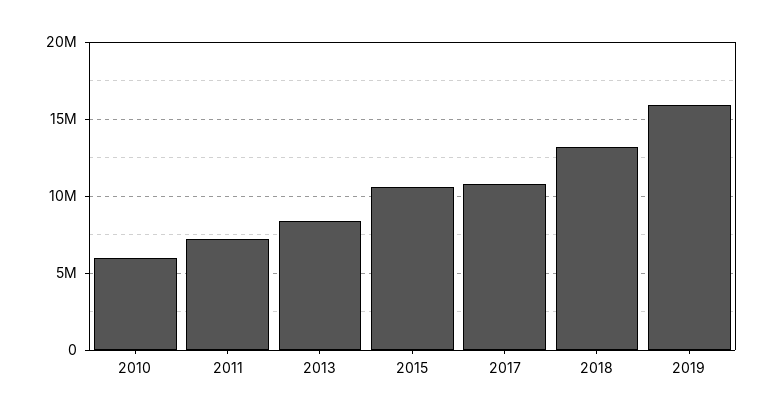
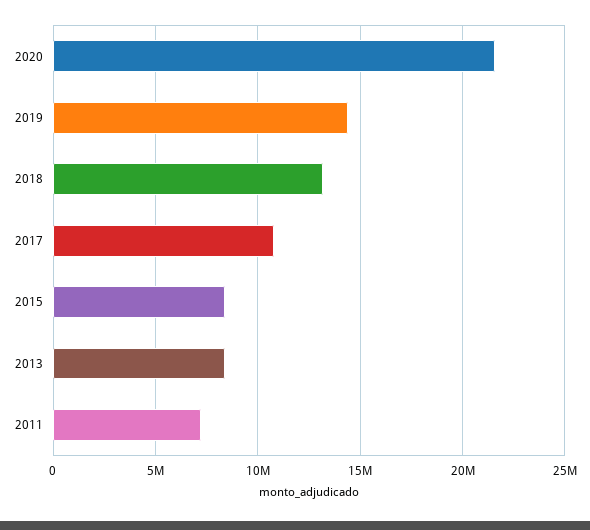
2010: 6000000 -> none
2015: 10500000 -> 8500000
2019: 16000000 -> 14500000
2020: none -> 21500000

